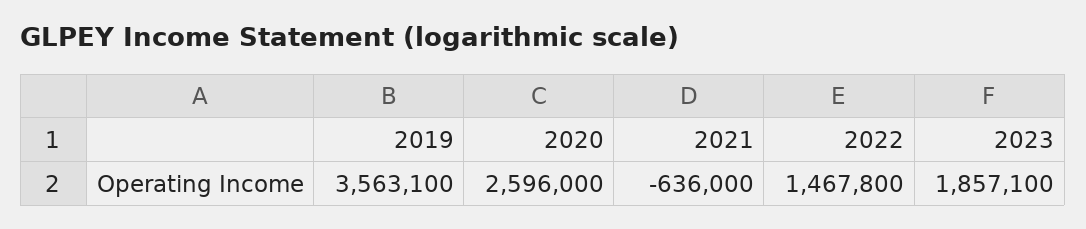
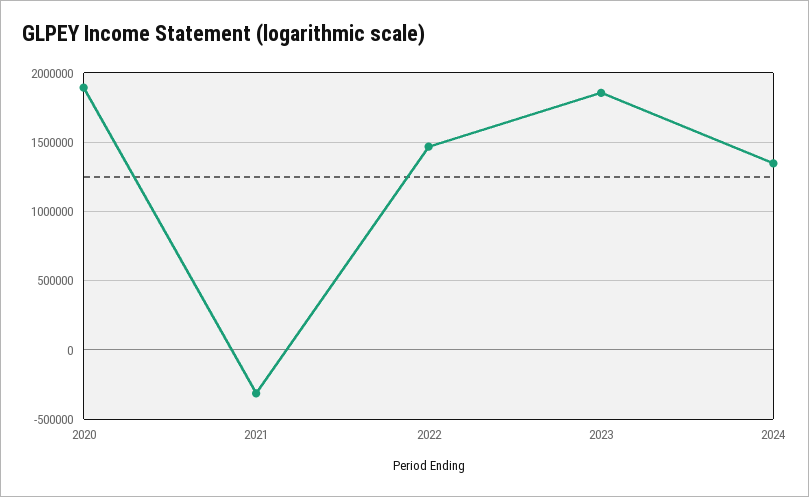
2019: 3563100 -> none
2020: 2596000 -> 1900000
2021: -636000 -> -300000
2024: none -> 1350000

